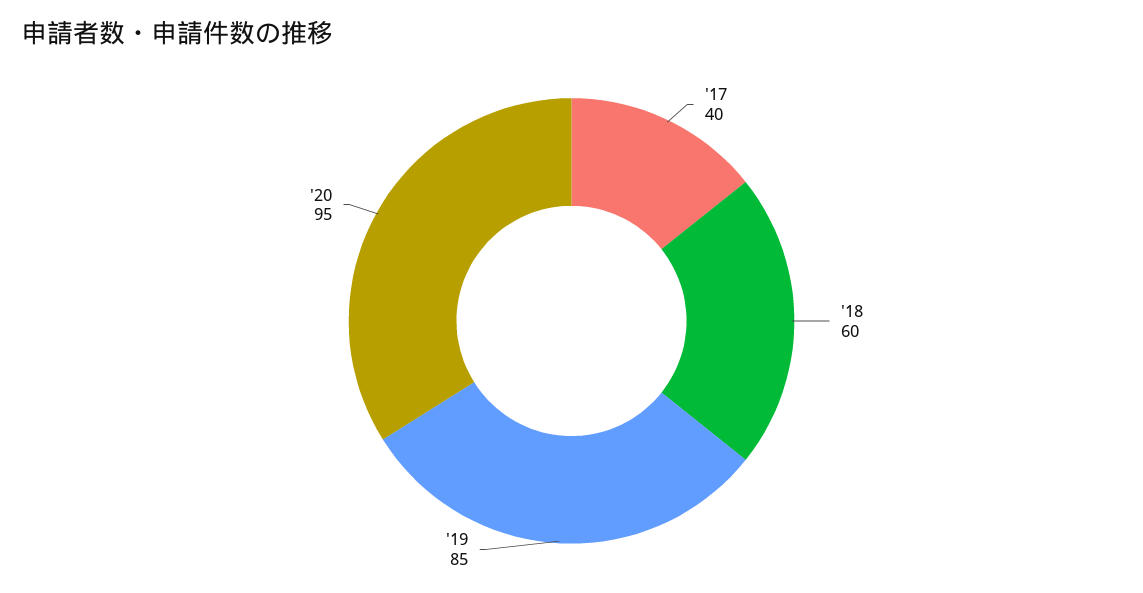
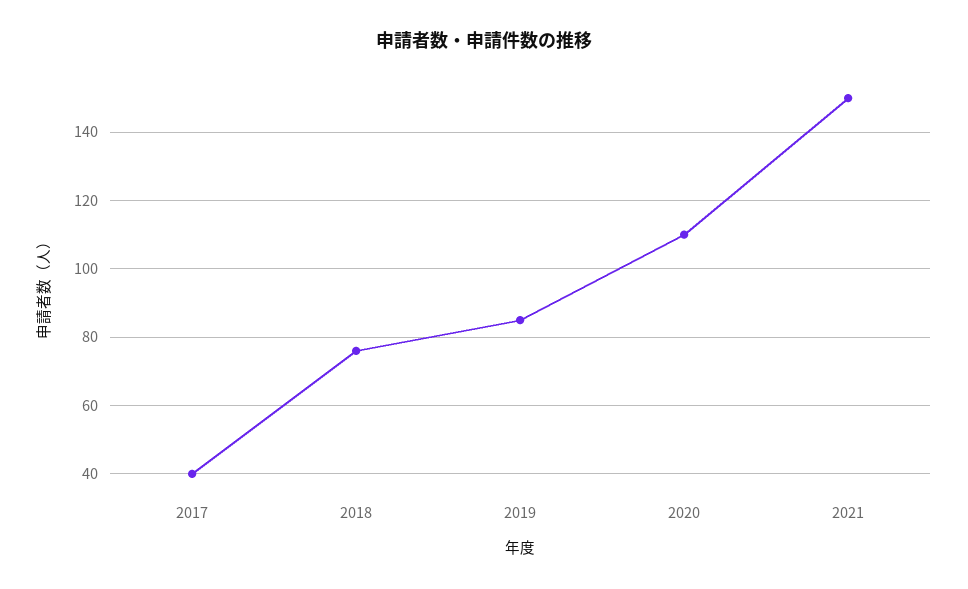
'18: 60 -> 75
'20: 95 -> 110
2021: none -> 150

